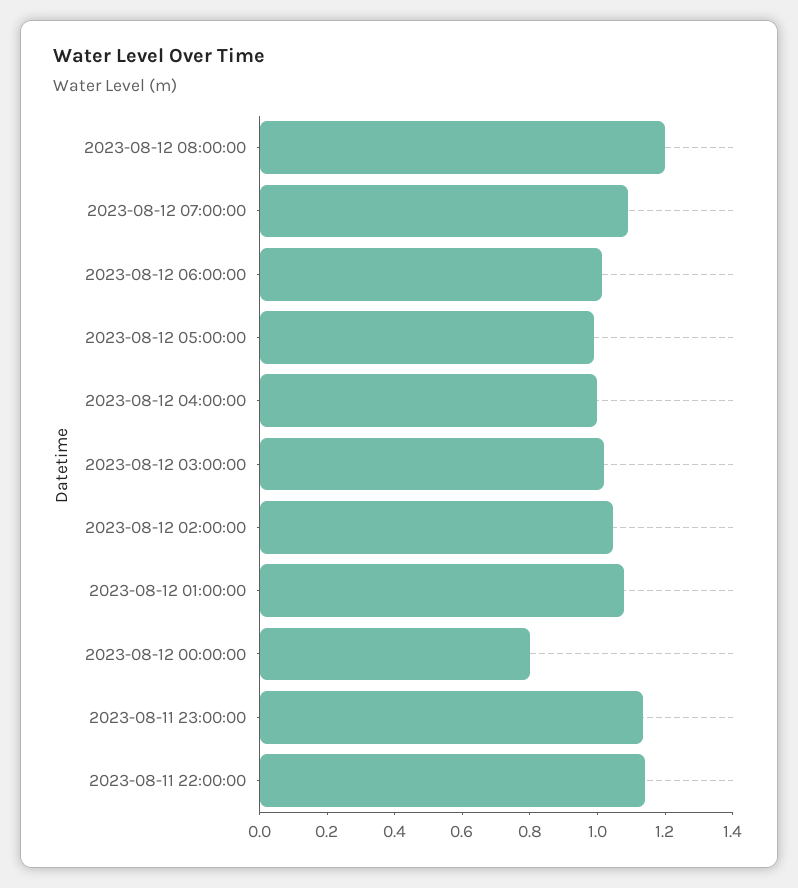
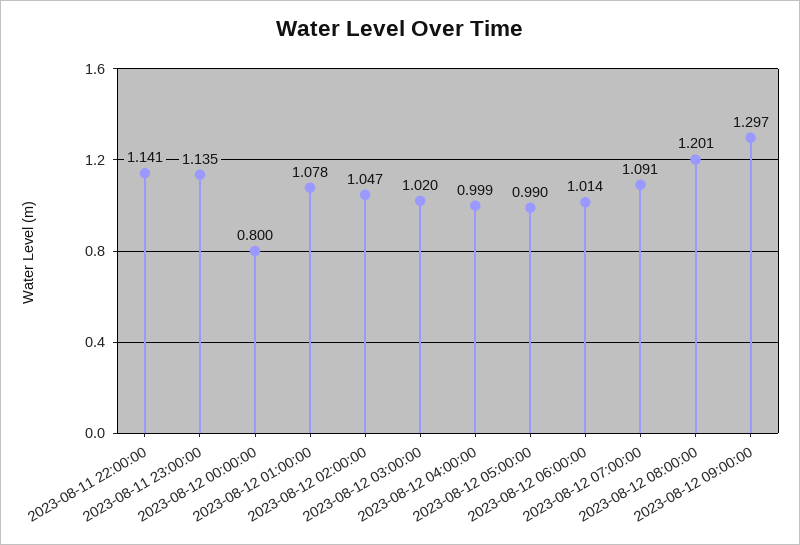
2023-08-12 09:00:00: none -> 1.297

